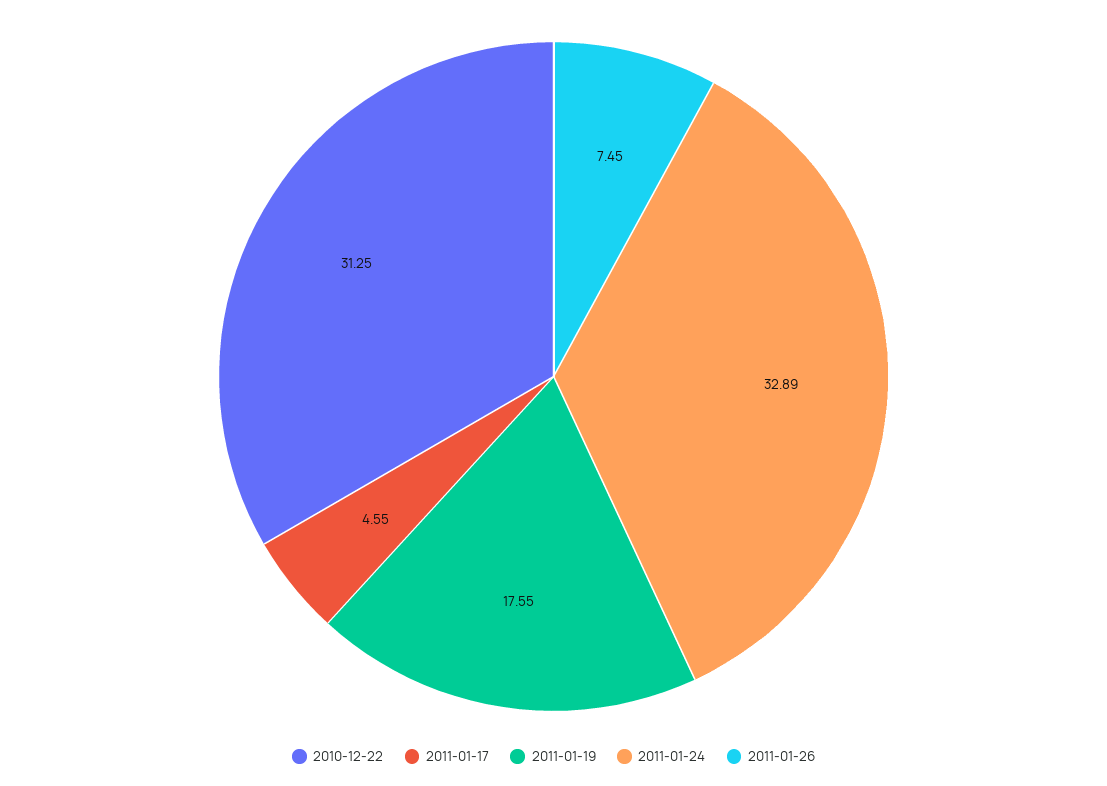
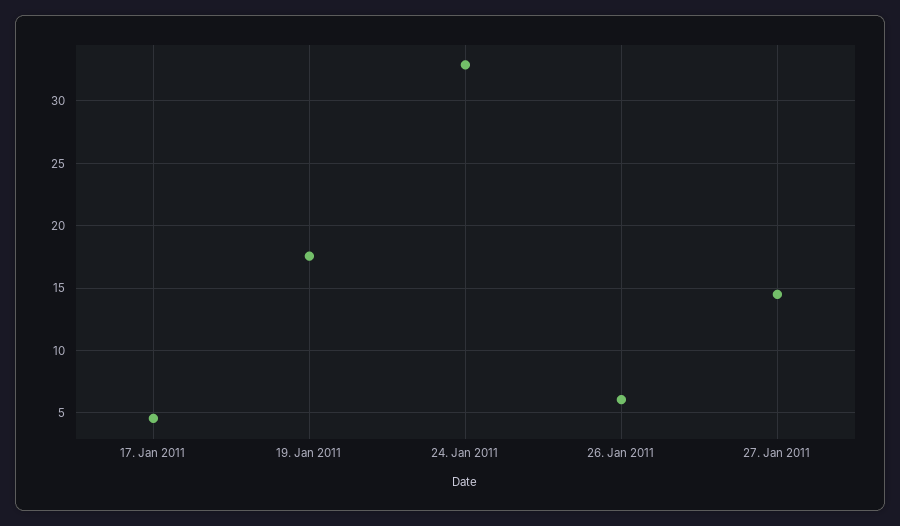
2010-12-22: 31.25 -> none
2011-01-26: 7.45 -> 6
27. Jan 2011: none -> 14.5

